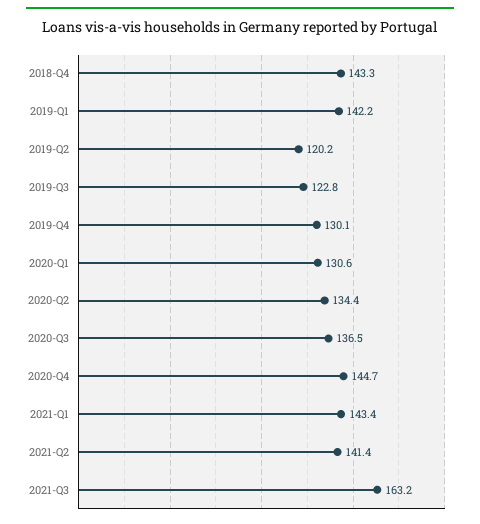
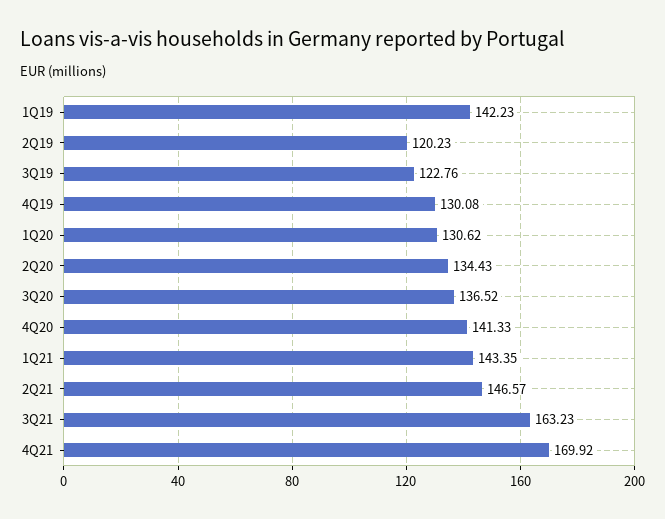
2018-Q4: 143.3 -> none
2020-Q4: 144.7 -> 141.33
2021-Q2: 141.4 -> 146.57
4Q21: none -> 169.92

